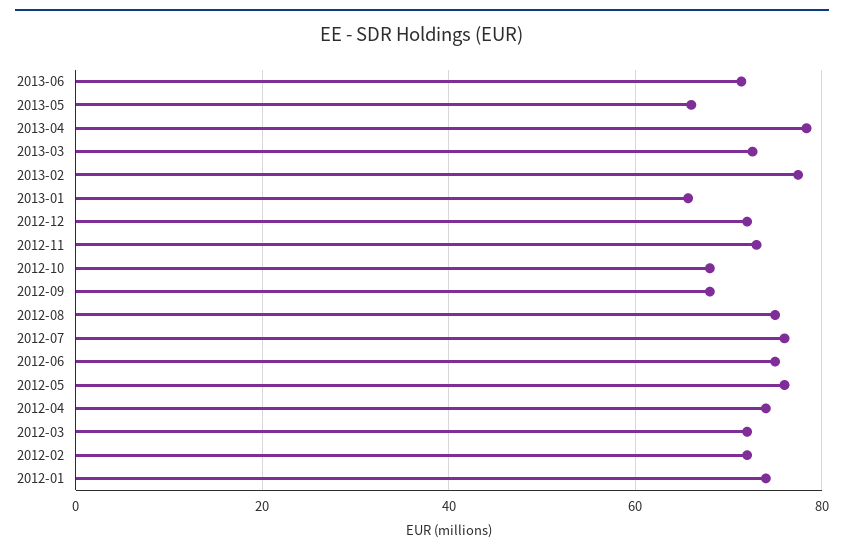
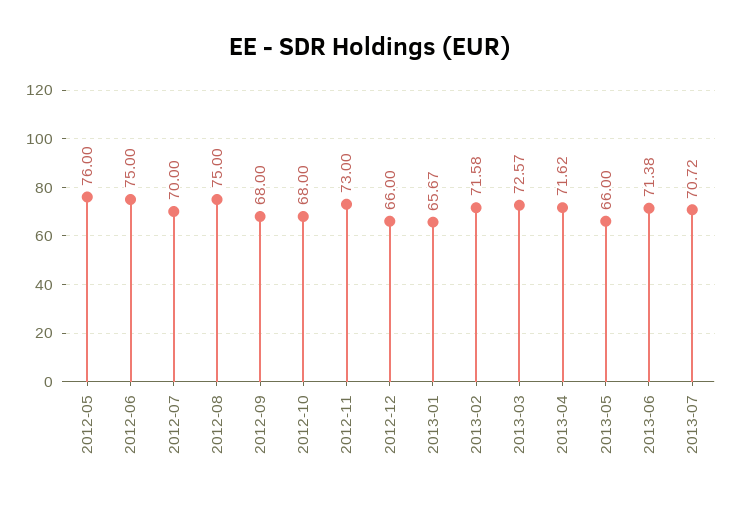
2013-04: 78 -> 71.62
2013-02: 78 -> 71.58
2012-12: 72 -> 66
2012-07: 76 -> 70
2012-04: 74 -> none
2012-03: 72 -> none
2012-02: 72 -> none
2012-01: 74 -> none
2013-07: none -> 70.72

